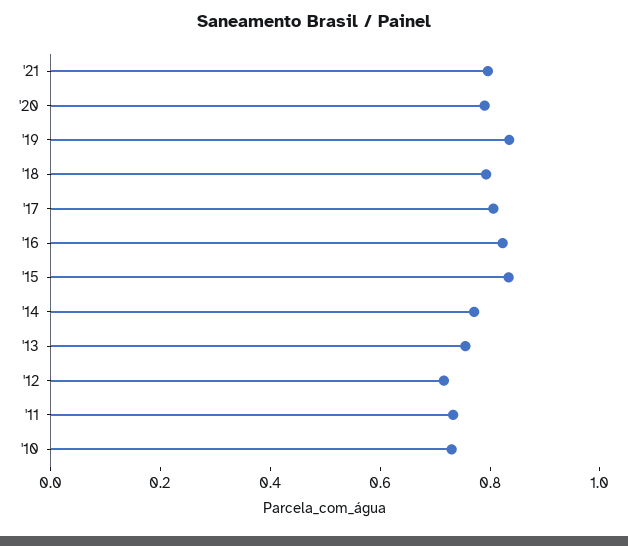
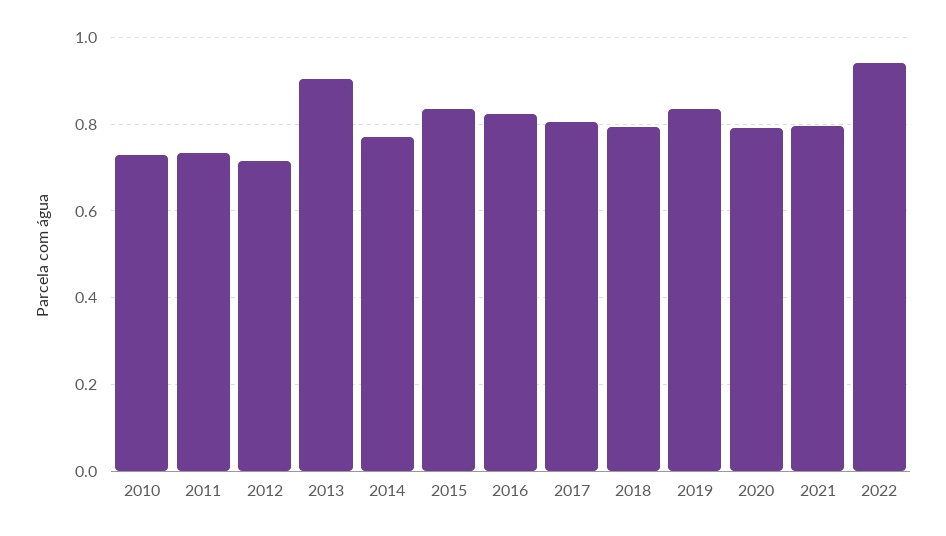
'13: 0.75 -> 0.9
2022: none -> 0.94

